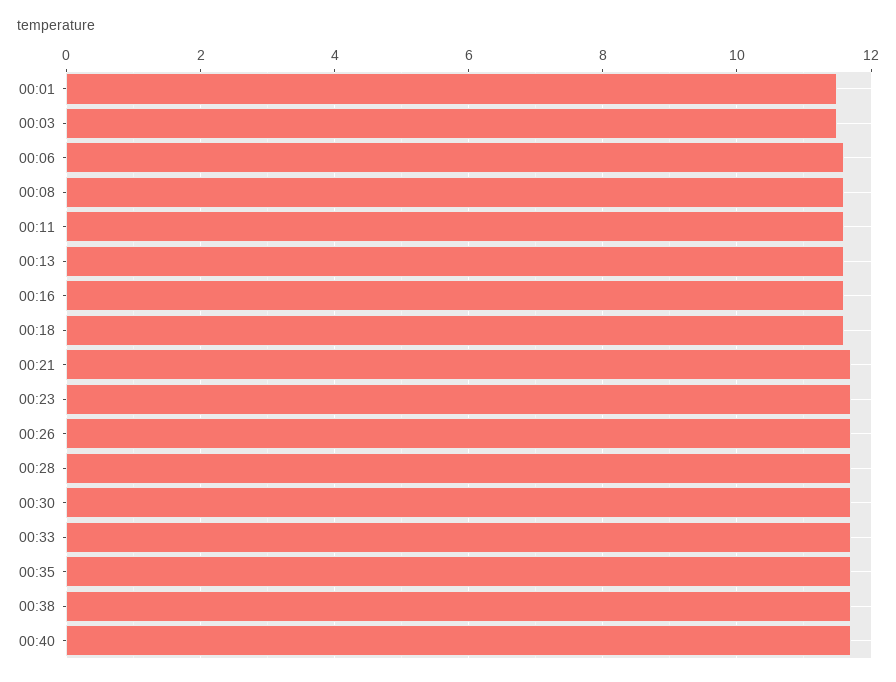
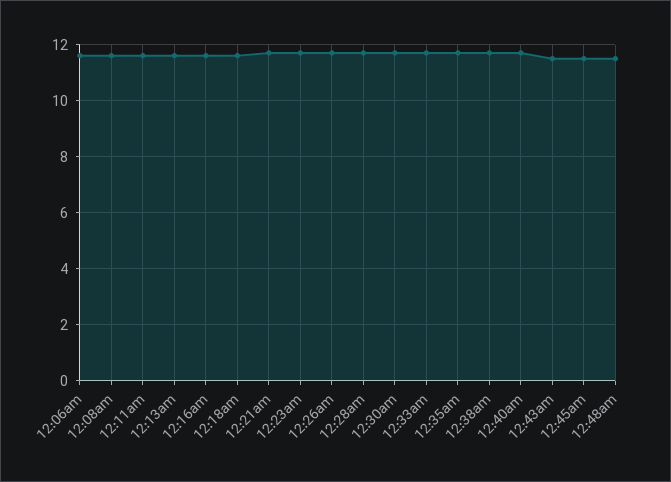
00:01: 11.5 -> none
00:03: 11.5 -> none
12:43am: none -> 11.5
12:45am: none -> 11.5
12:48am: none -> 11.5

